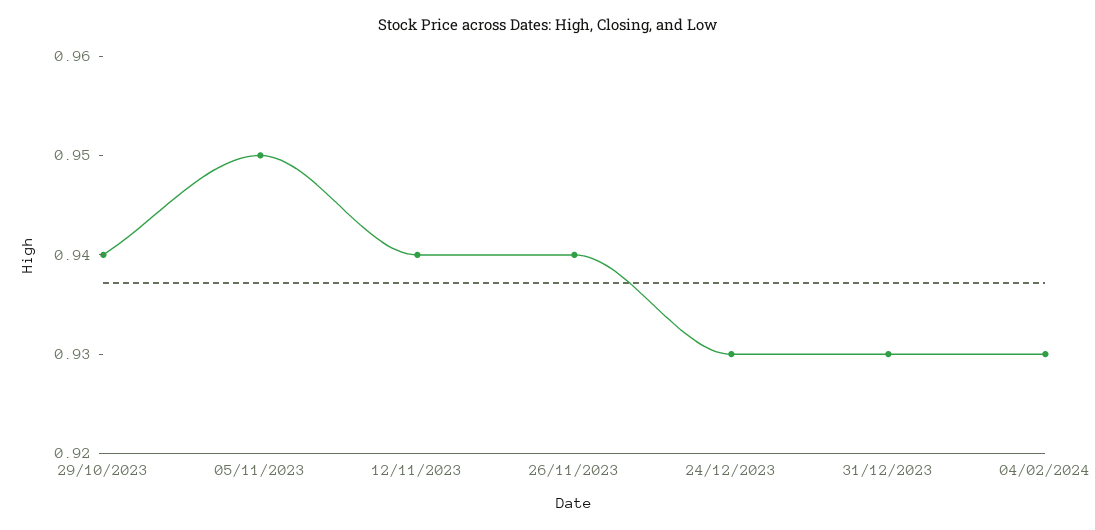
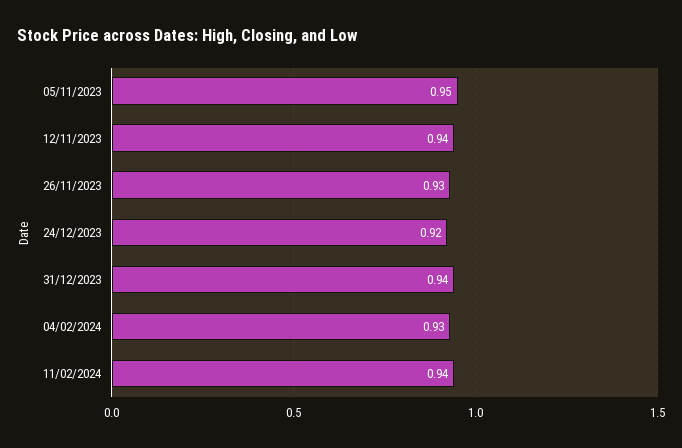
29/10/2023: 0.94 -> none
26/11/2023: 0.94 -> 0.93
24/12/2023: 0.93 -> 0.92
31/12/2023: 0.93 -> 0.94
11/02/2024: none -> 0.94

